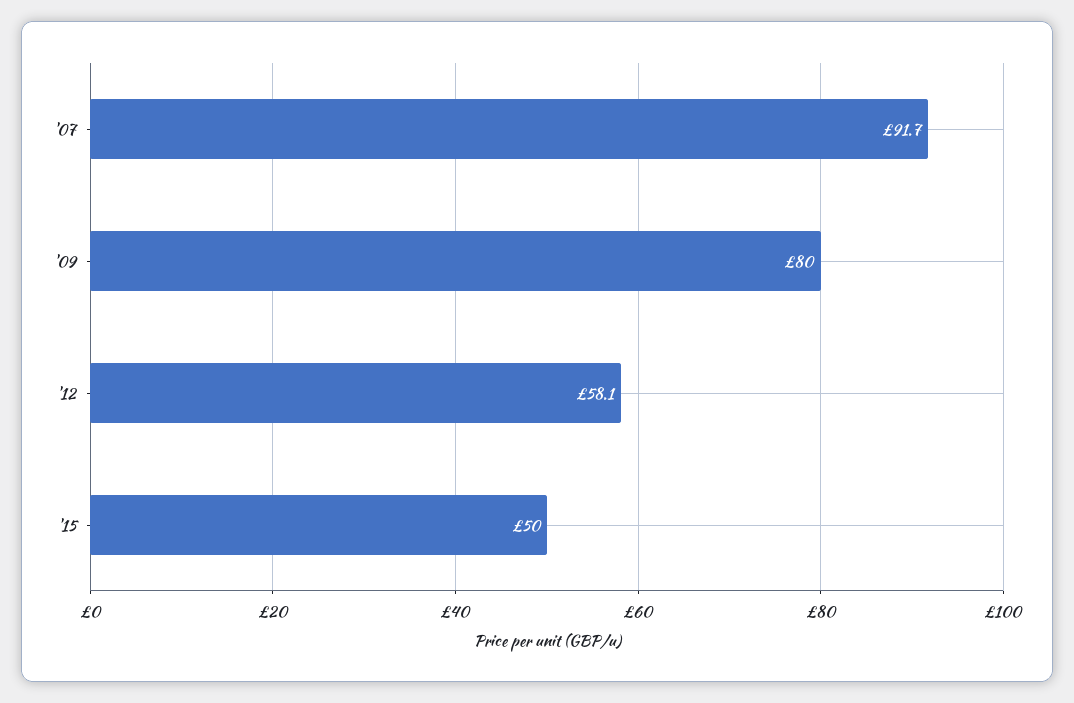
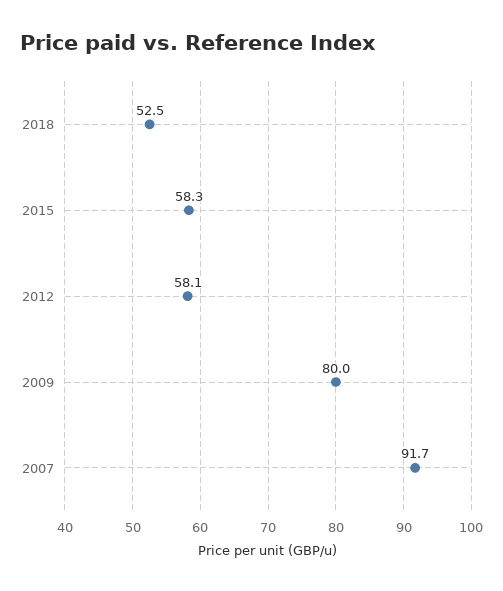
'15: 50 -> 58.3
2018: none -> 52.5

